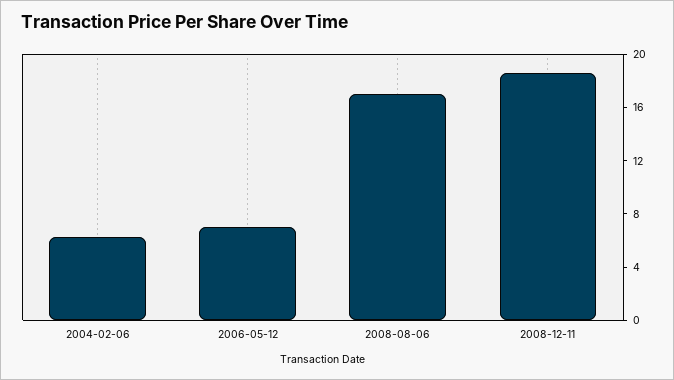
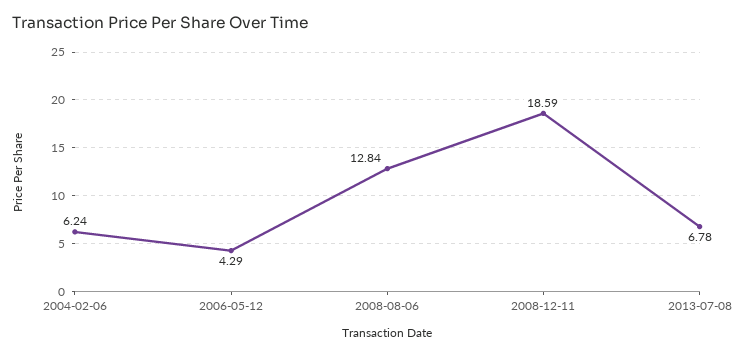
2006-05-12: 7 -> 4.29
2008-08-06: 17 -> 12.84
2013-07-08: none -> 6.78

